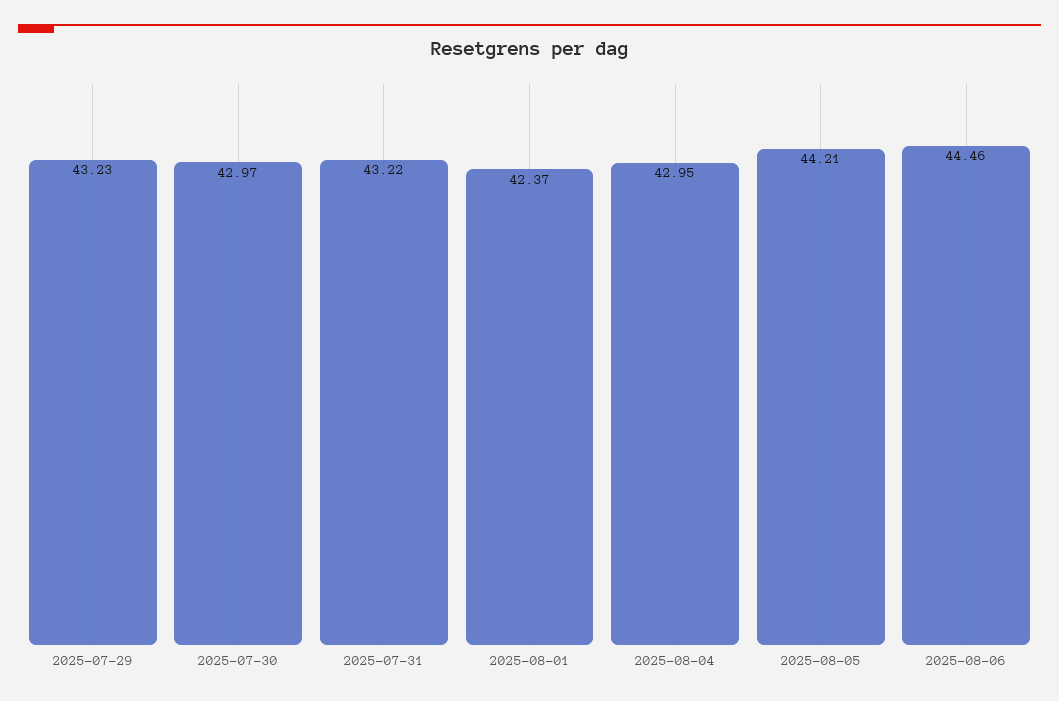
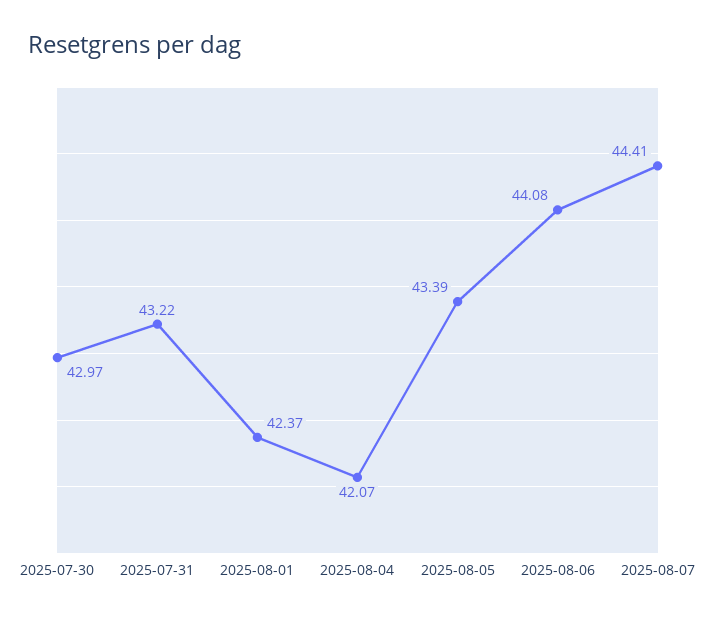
2025-07-29: 43.23 -> none
2025-08-04: 42.95 -> 42.07
2025-08-05: 44.21 -> 43.39
2025-08-06: 44.46 -> 44.08
2025-08-07: none -> 44.41

